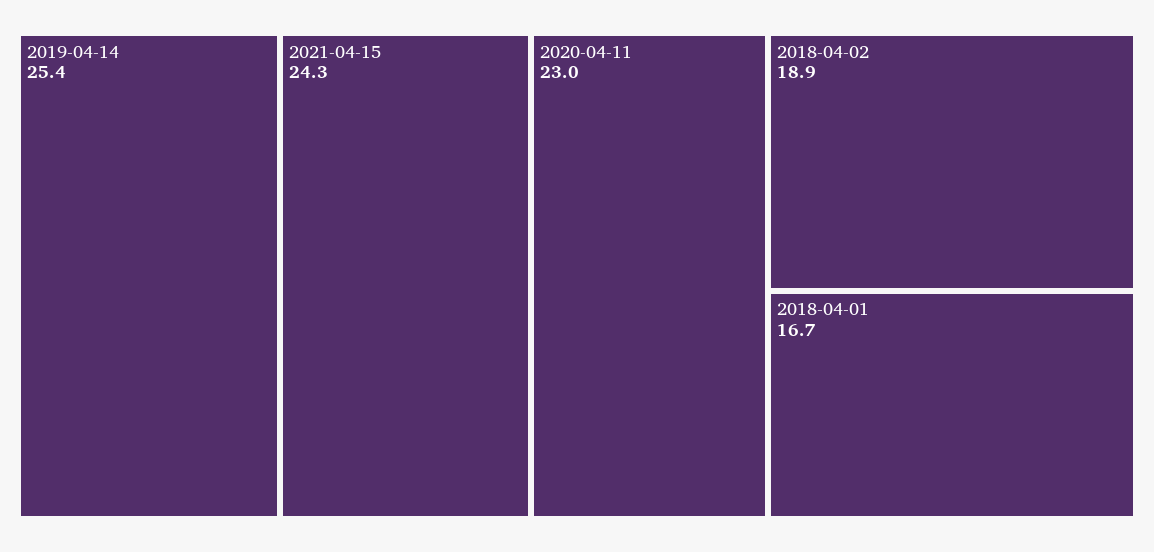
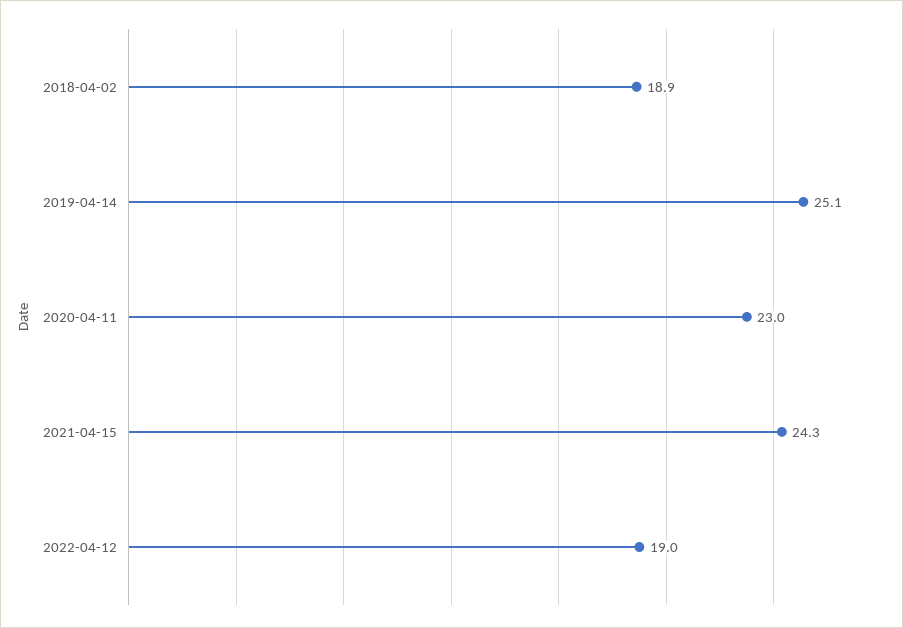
2019-04-14: 25.4 -> 25.1
2018-04-01: 16.7 -> none
2022-04-12: none -> 19

